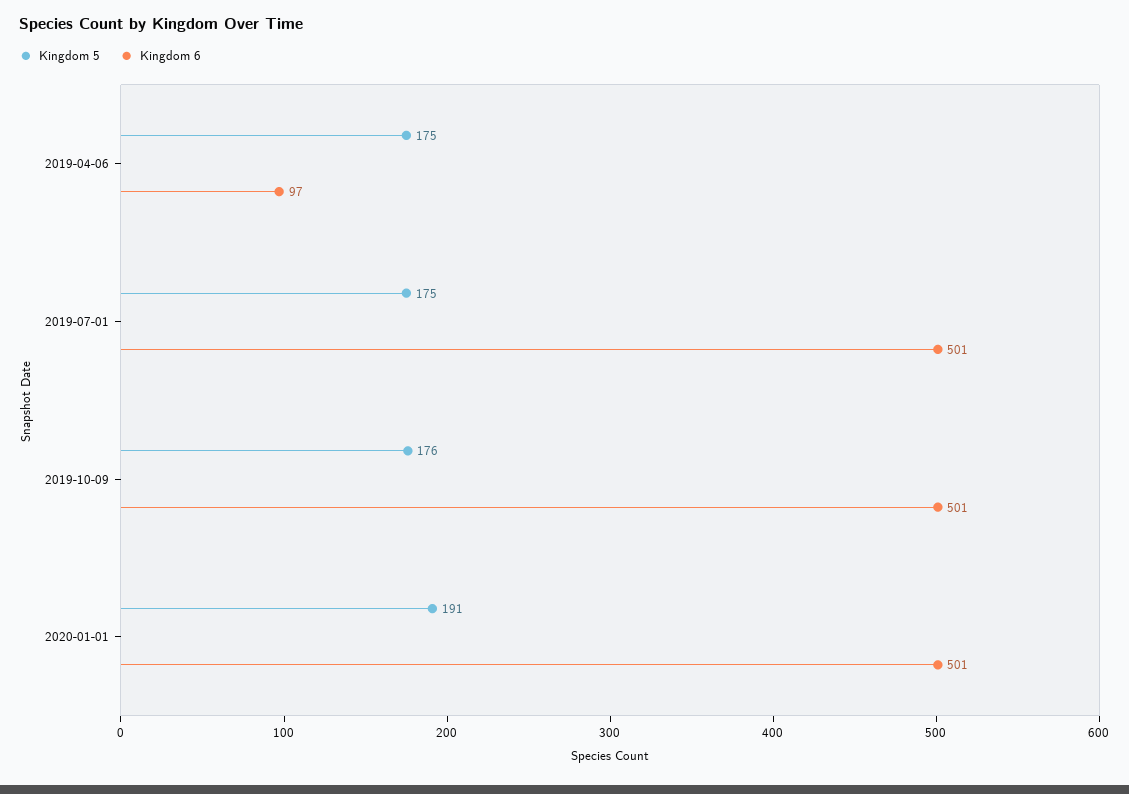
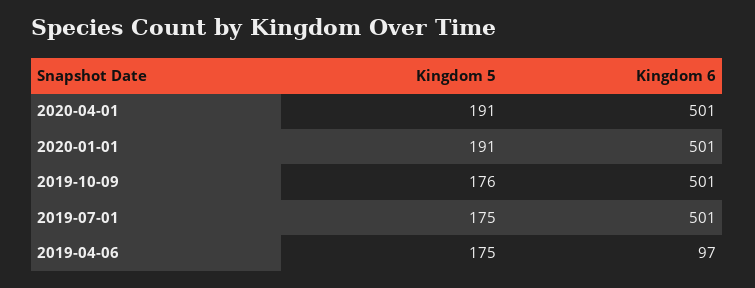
Kingdom 5, 2020-04-01: none -> 191
Kingdom 6, 2020-04-01: none -> 501

